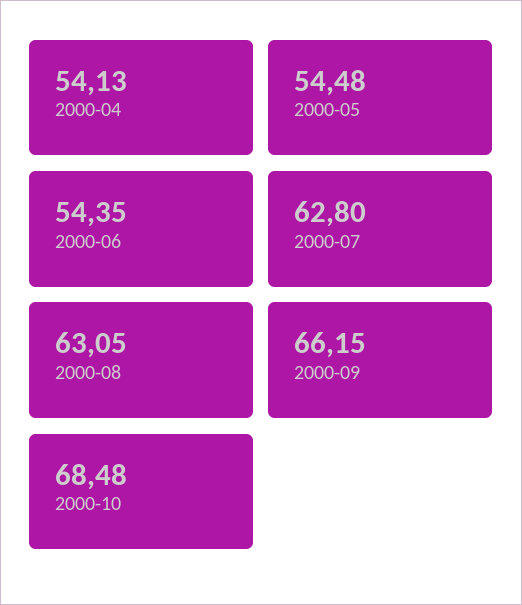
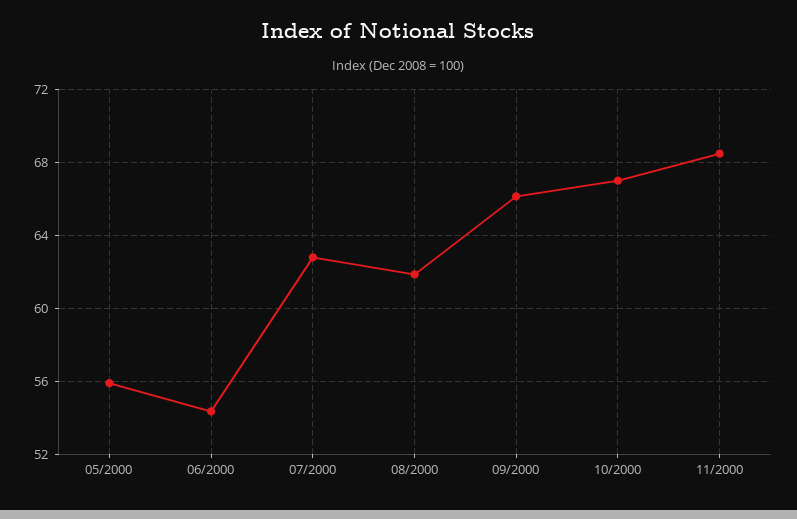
2000-04: 54.13 -> none
2000-05: 54.48 -> 56
2000-08: 63.05 -> 62
2000-10: 68.48 -> 67
11/2000: none -> 68.5

